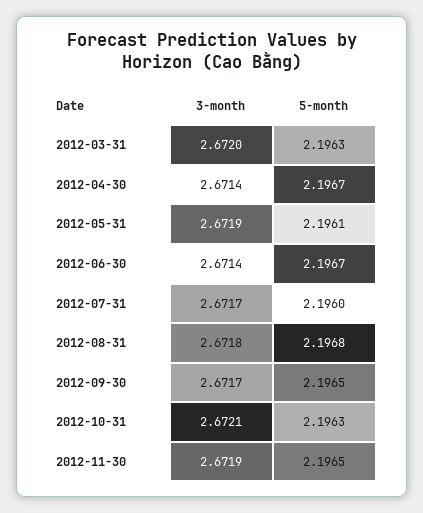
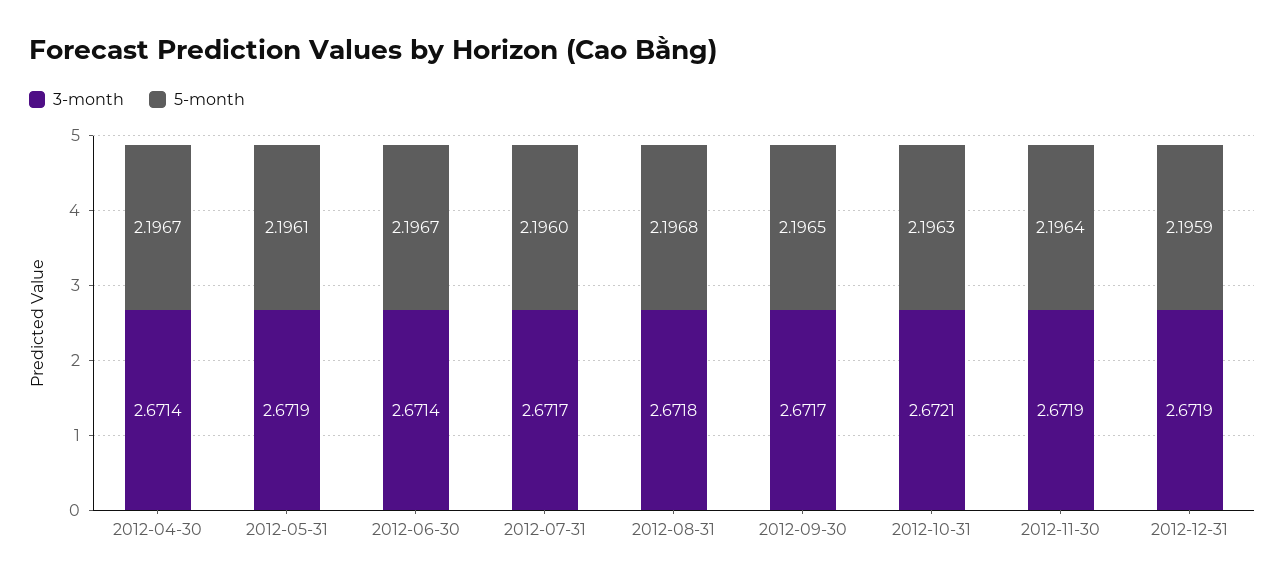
3-month, 2012-03-31: 2.672 -> none
5-month, 2012-03-31: 2.1963 -> none
5-month, 2012-11-30: 2.1965 -> 2.1964
3-month, 2012-12-31: none -> 2.6719
5-month, 2012-12-31: none -> 2.1959

